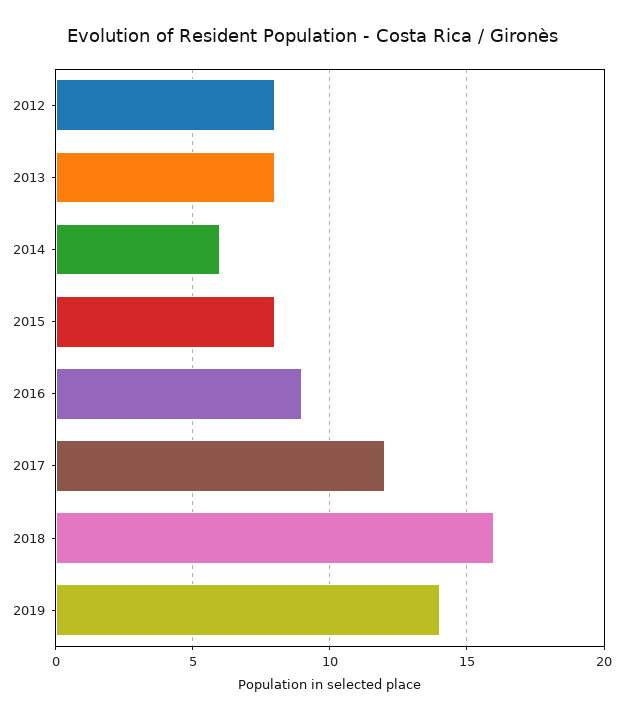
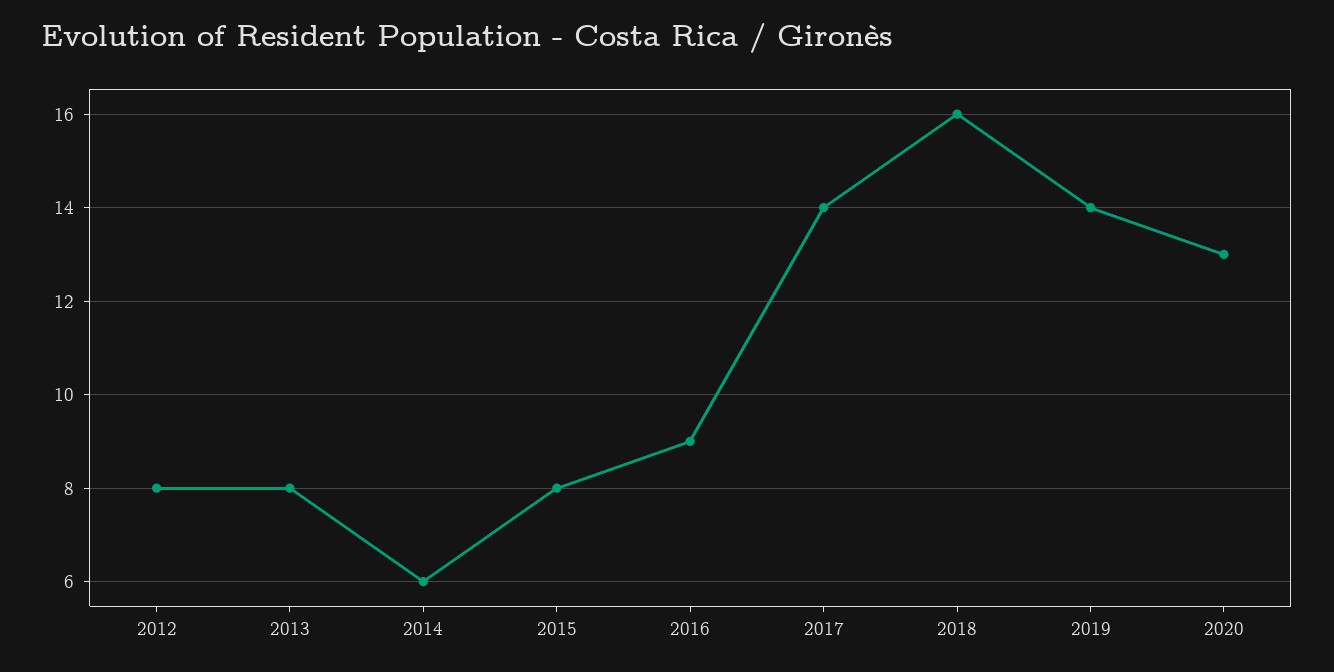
2017: 12 -> 14
2020: none -> 13

